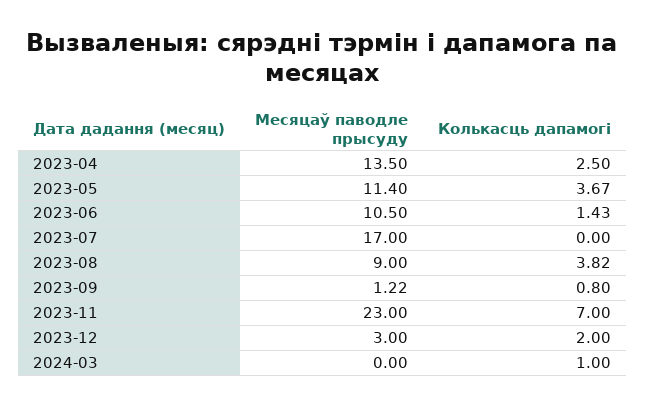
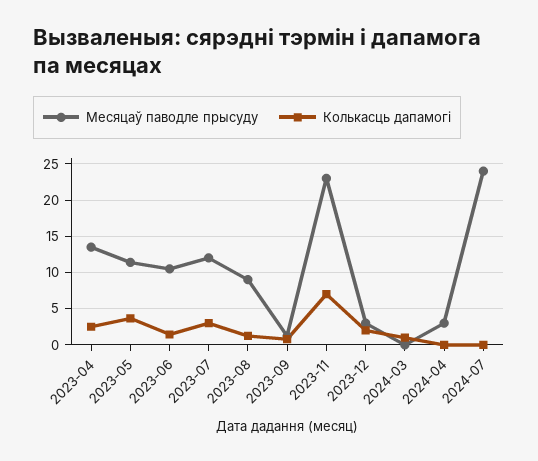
Месяцаў паводле прысуду, 2023-07: 17 -> 12
Колькасць дапамогі, 2023-07: 0 -> 3
Колькасць дапамогі, 2023-08: 3.82 -> 1
Месяцаў паводле прысуду, 2024-04: none -> 3
Колькасць дапамогі, 2024-04: none -> 0
Месяцаў паводле прысуду, 2024-07: none -> 24
Колькасць дапамогі, 2024-07: none -> 0

